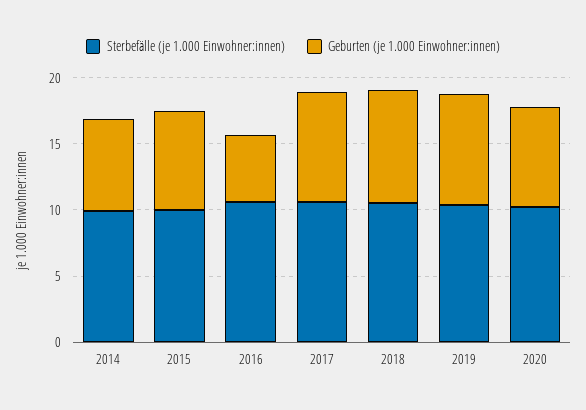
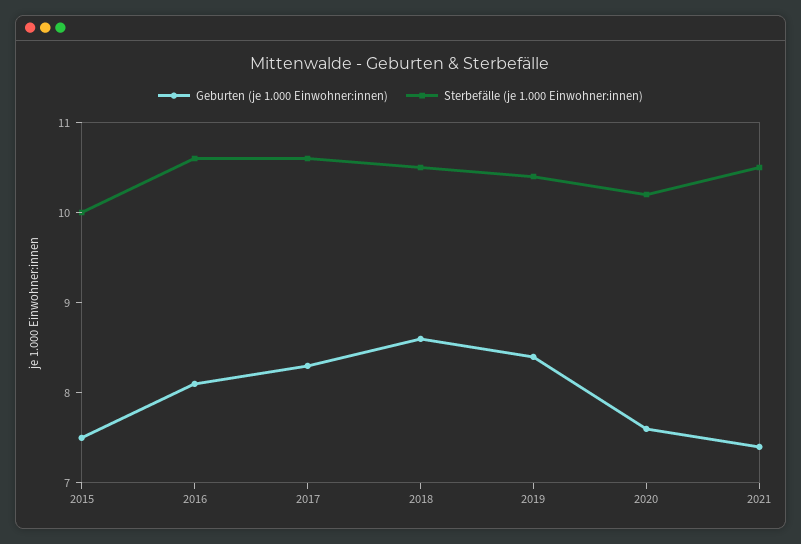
Sterbefälle (je 1.000 Einwohner:innen), 2014: 10 -> none
Geburten (je 1.000 Einwohner:innen), 2014: 7 -> none
Geburten (je 1.000 Einwohner:innen), 2016: 5 -> 8.1
Geburten (je 1.000 Einwohner:innen), 2021: none -> 7.4
Sterbefälle (je 1.000 Einwohner:innen), 2021: none -> 10.5

